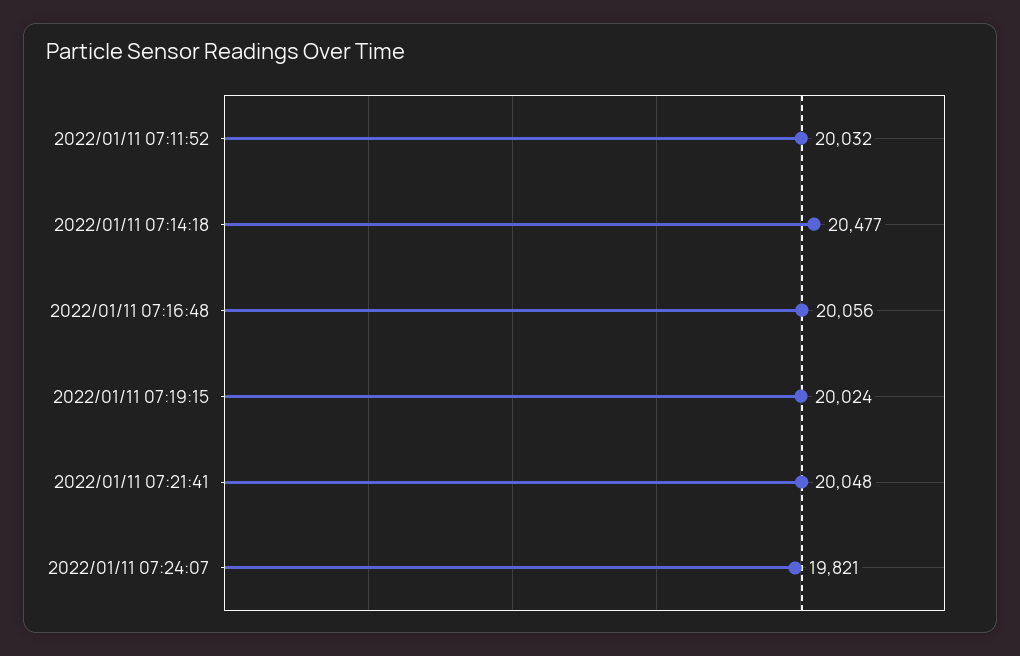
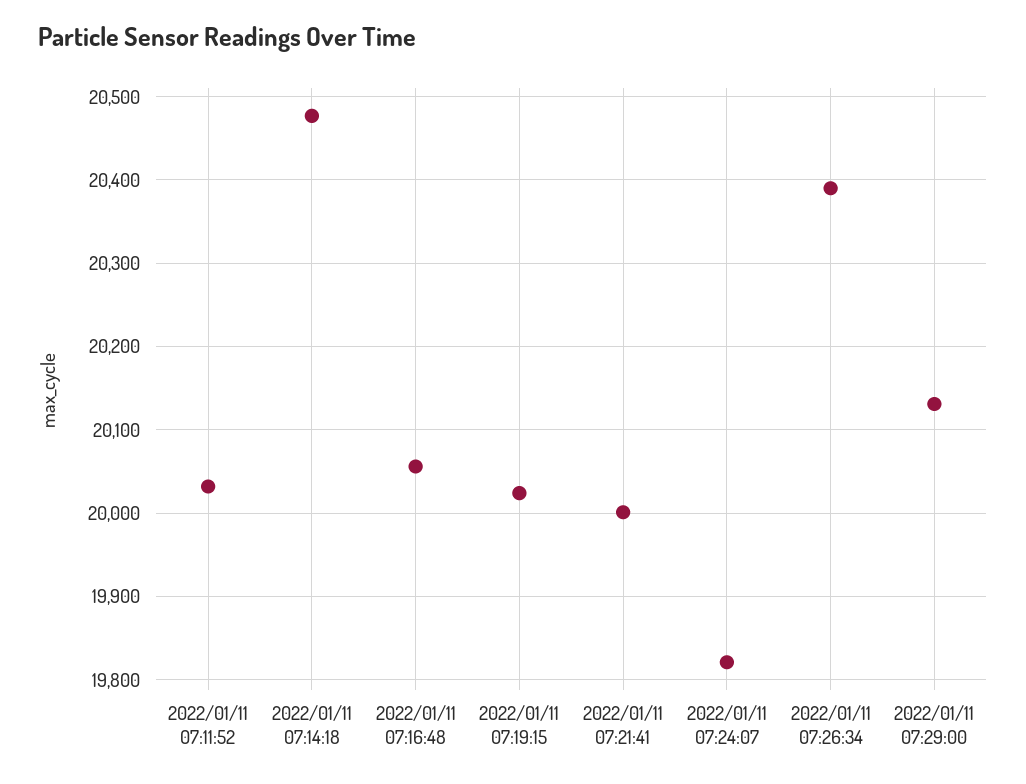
2022/01/11 07:21:41: 20048 -> 20000
2022/01/11 07:26:34: none -> 20390
2022/01/11 07:29:00: none -> 20130

